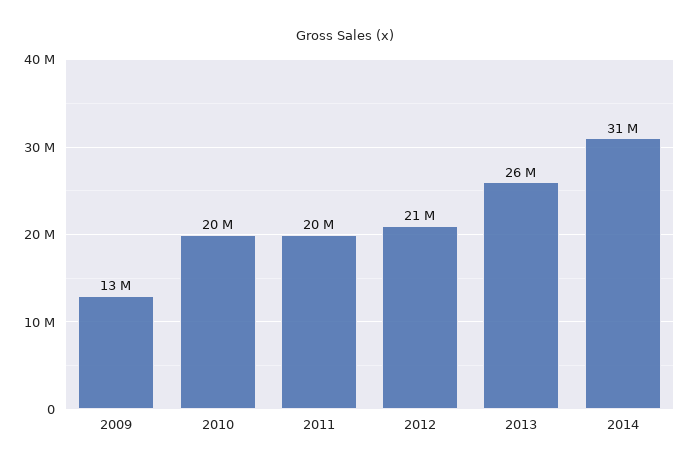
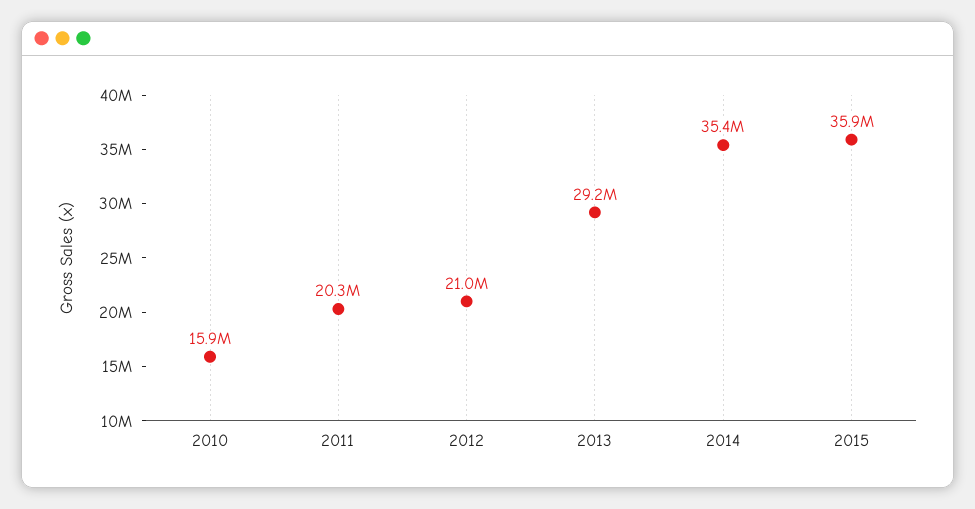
2009: 13000000 -> none
2010: 20000000 -> 15900000
2013: 26000000 -> 29200000
2014: 31000000 -> 35400000
2015: none -> 35900000

